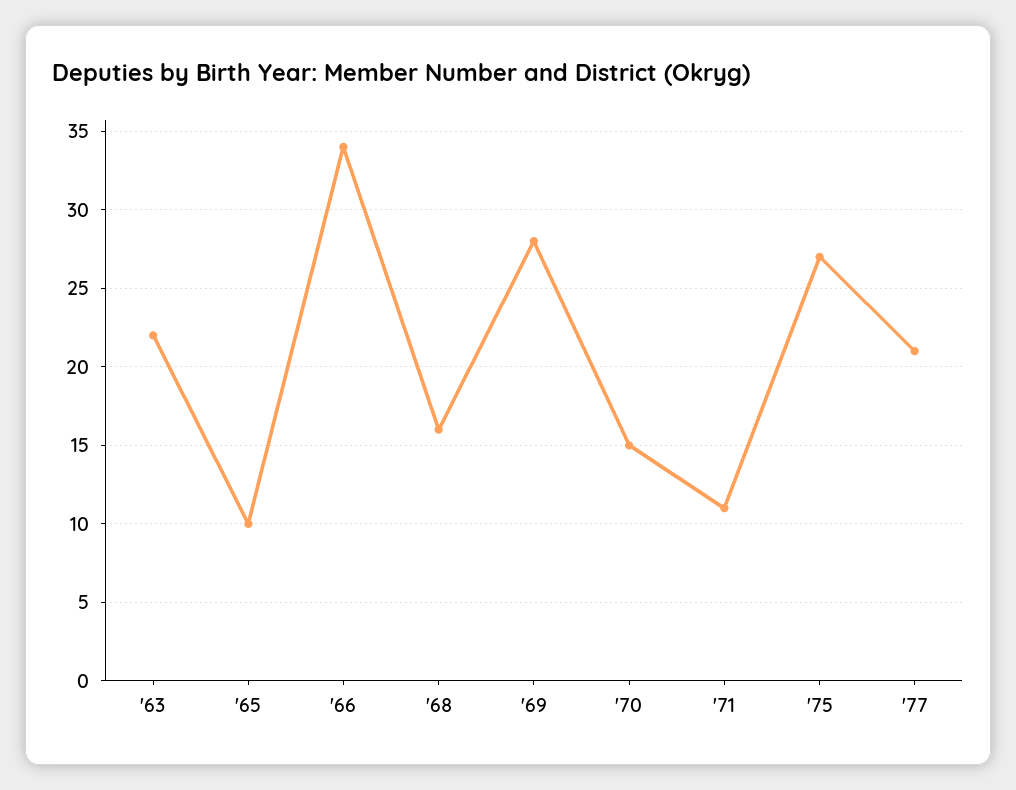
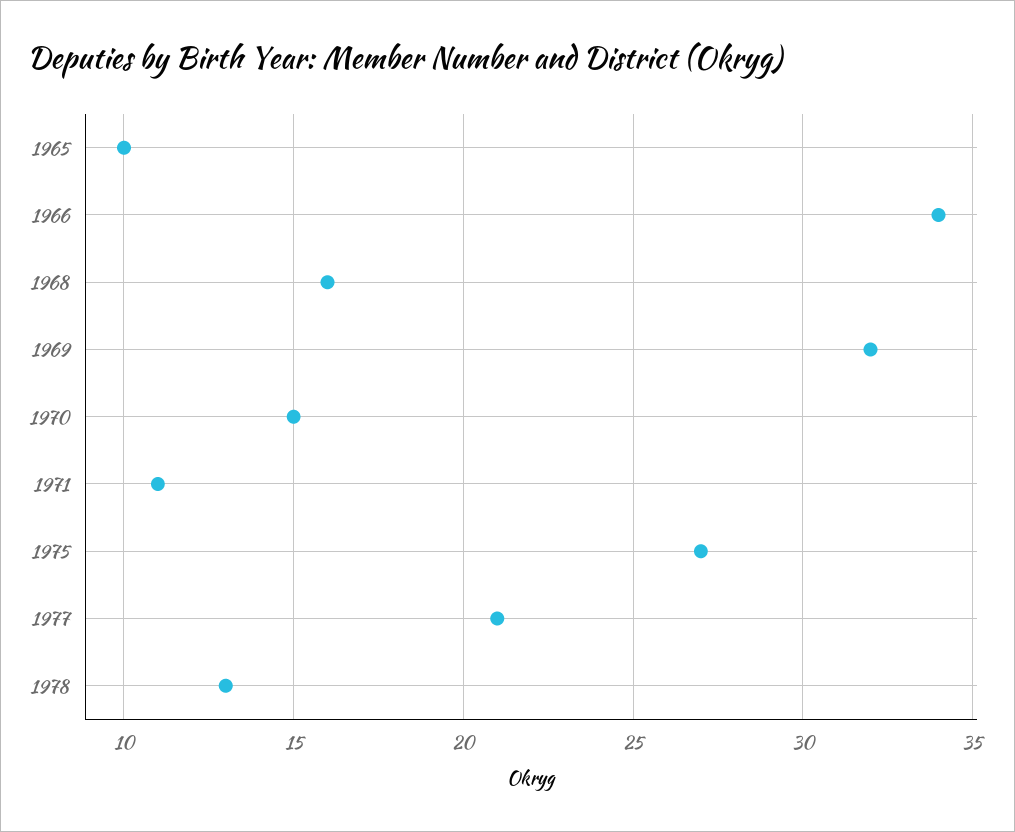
'63: 22 -> none
'69: 28 -> 32
1978: none -> 13

